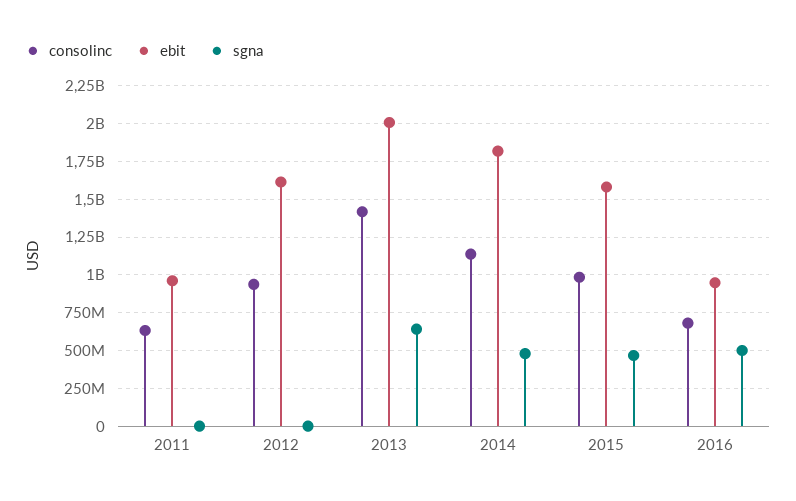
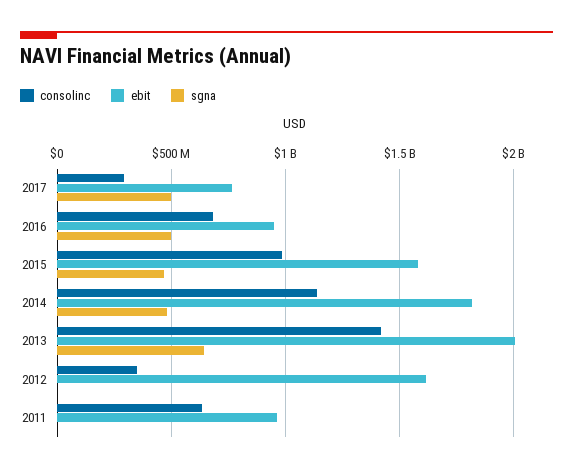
consolinc, 2012: 950000000 -> 350000000
consolinc, 2017: none -> 300000000
ebit, 2017: none -> 750000000
sgna, 2017: none -> 500000000

